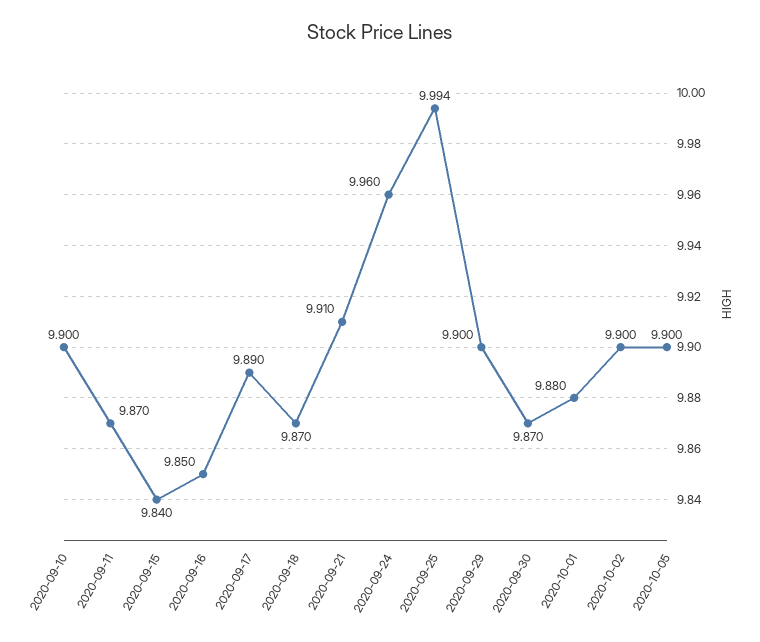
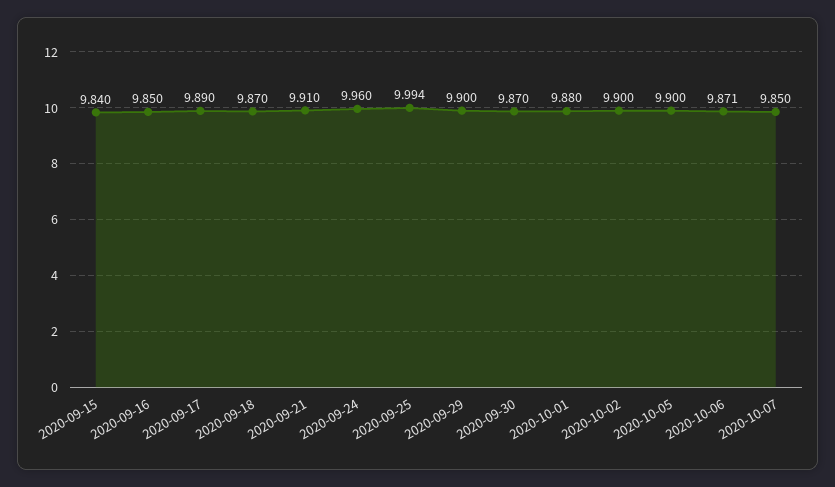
2020-09-10: 9.9 -> none
2020-09-11: 9.87 -> none
2020-10-06: none -> 9.871
2020-10-07: none -> 9.85

